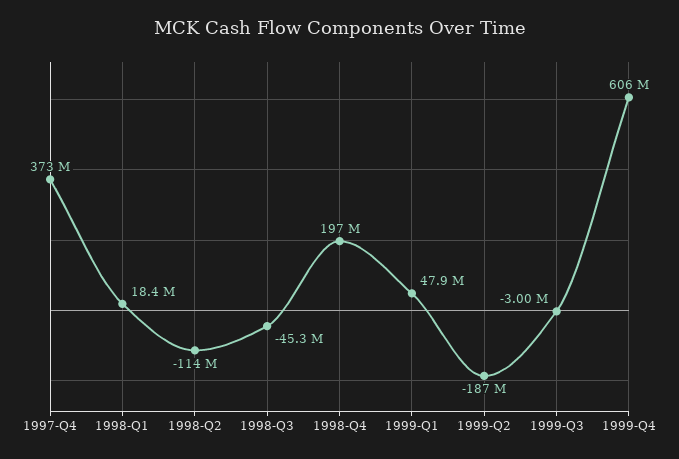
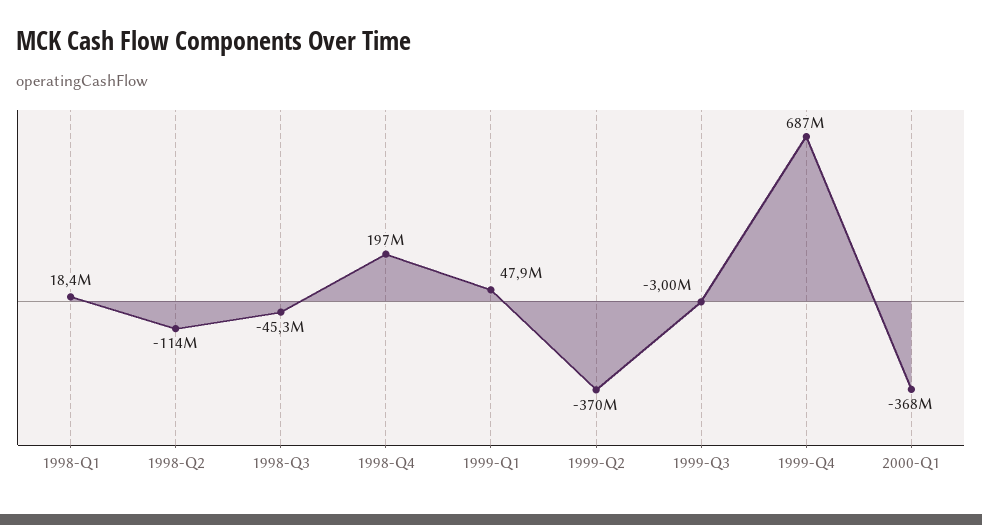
1997-Q4: 373000000 -> none
1999-Q2: -187000000 -> -370000000
1999-Q4: 606000000 -> 687000000
2000-Q1: none -> -368000000

